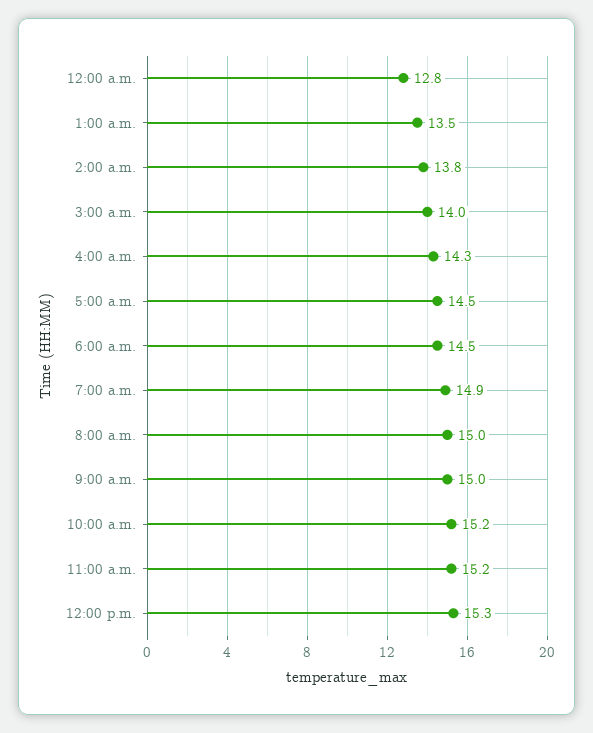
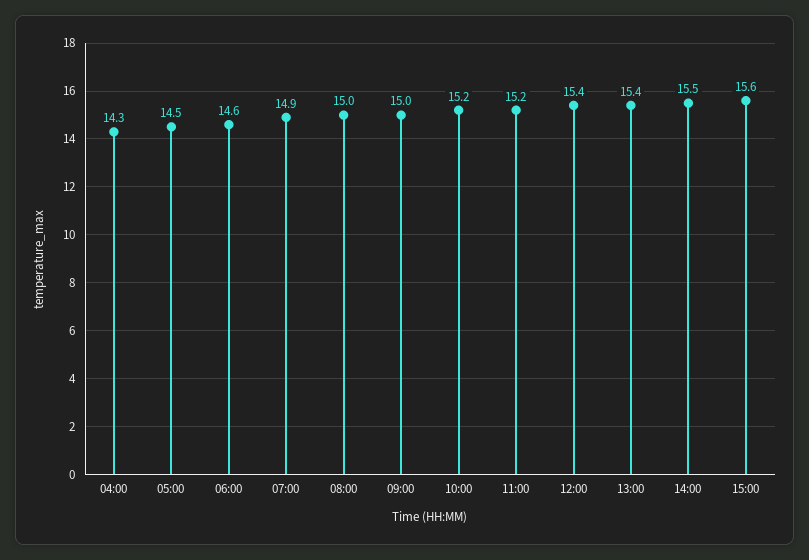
12:00 a.m.: 12.8 -> none
1:00 a.m.: 13.5 -> none
2:00 a.m.: 13.8 -> none
3:00 a.m.: 14 -> none
6:00 a.m.: 14.5 -> 14.6
12:00 p.m.: 15.3 -> 15.4
13:00: none -> 15.4
14:00: none -> 15.5
15:00: none -> 15.6

